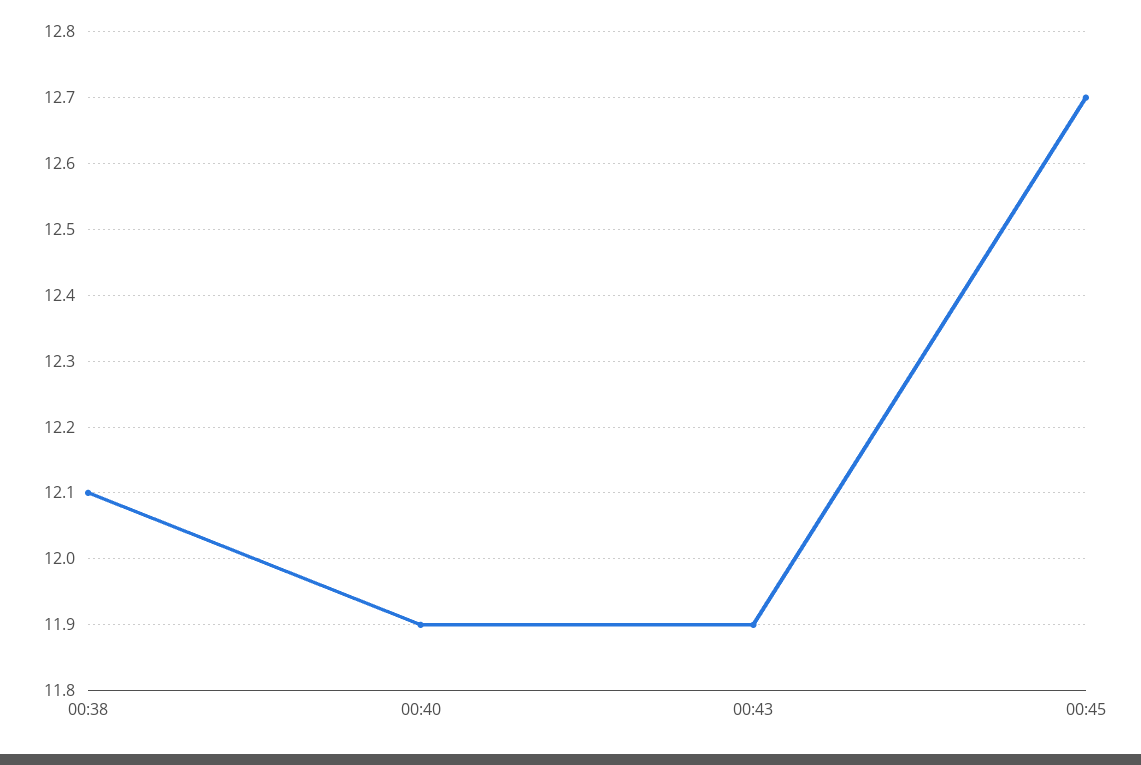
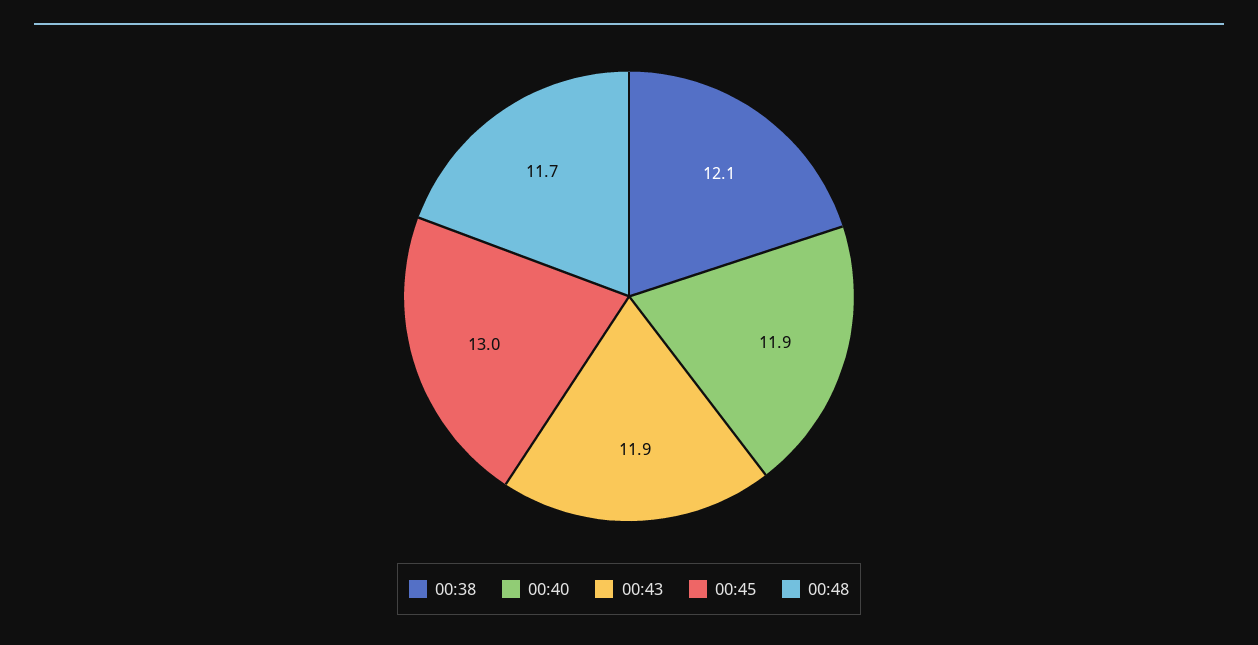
00:45: 12.7 -> 13
00:48: none -> 11.7

